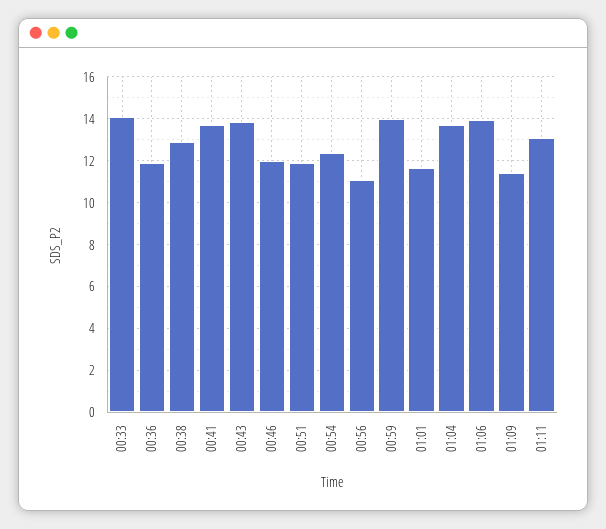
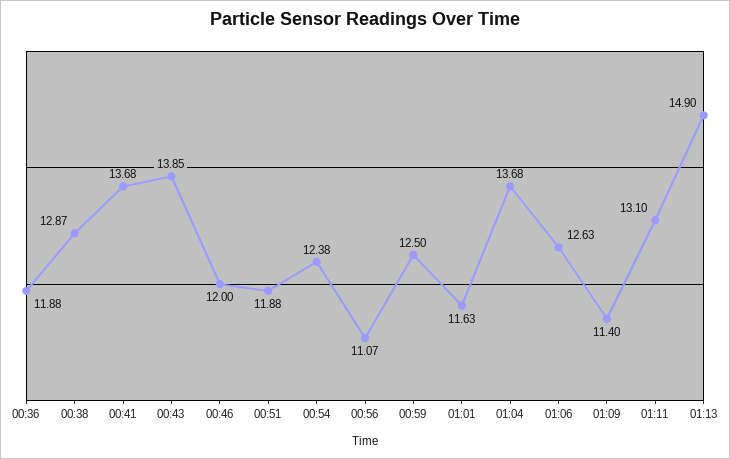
00:33: 14 -> none
00:59: 14 -> 12.5
01:06: 14 -> 12.63
01:13: none -> 14.9

